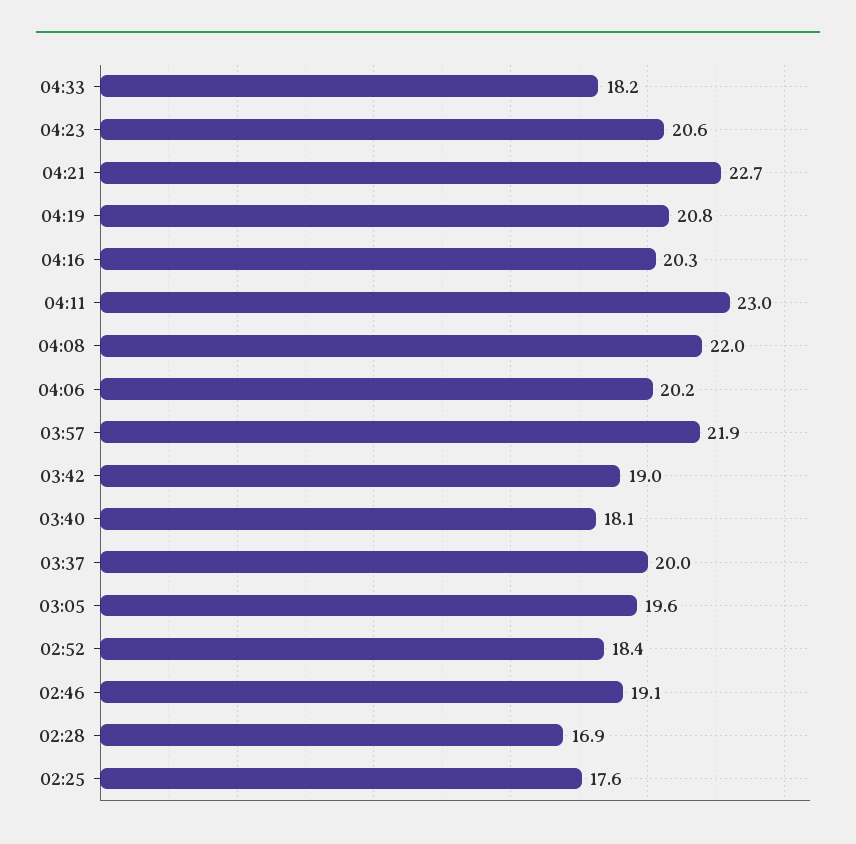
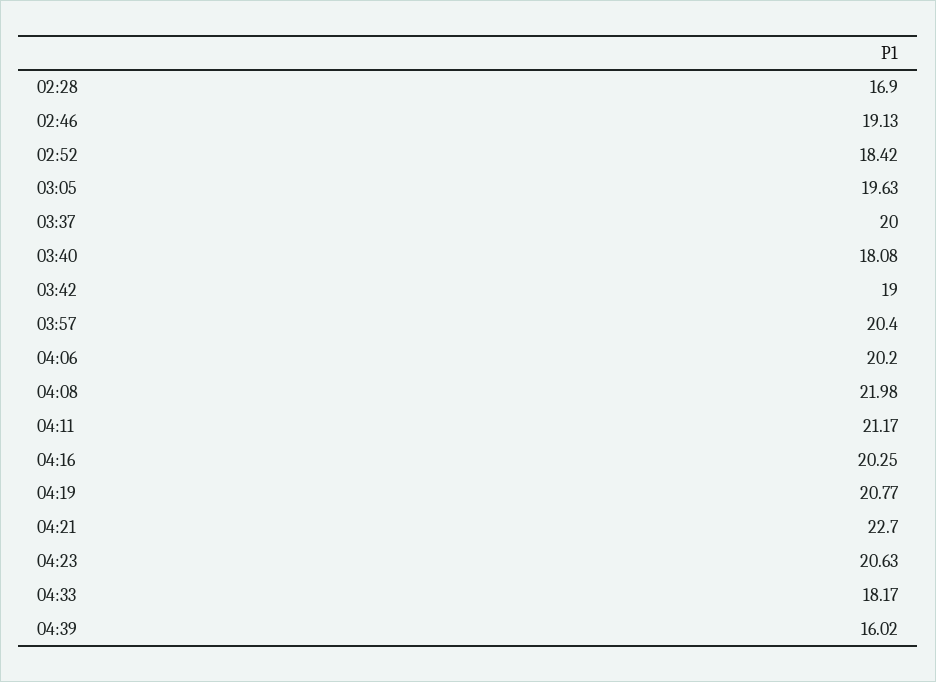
04:11: 23 -> 21.17
03:57: 21.9 -> 20.4
02:25: 17.6 -> none
04:39: none -> 16.02

